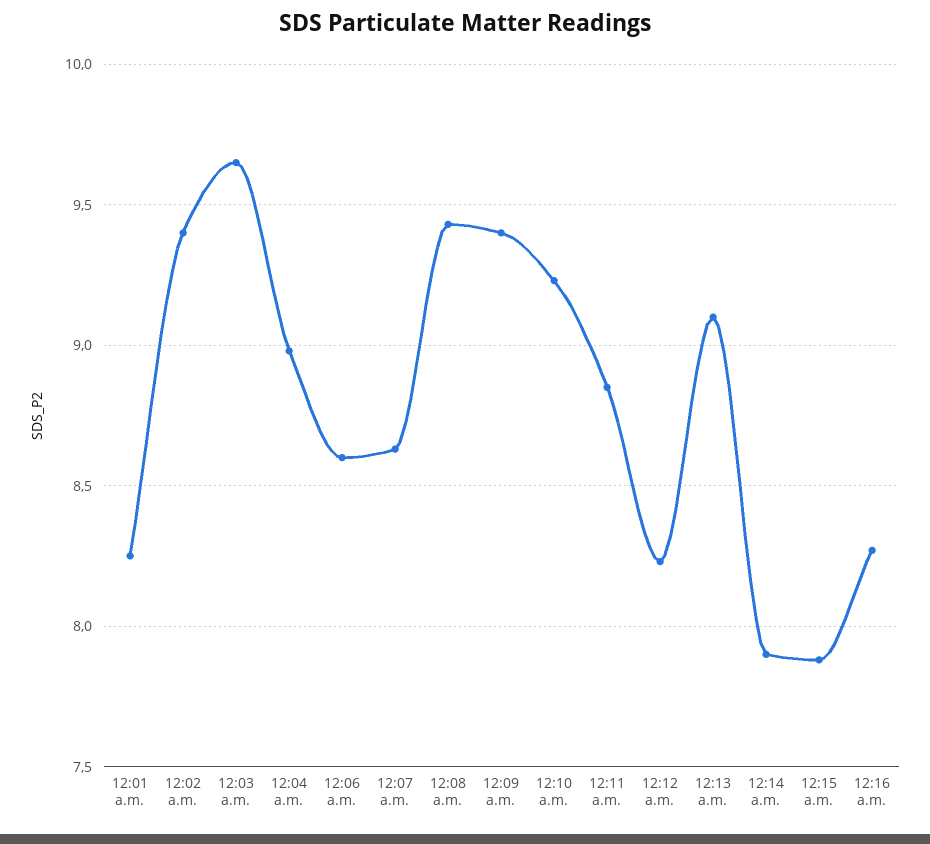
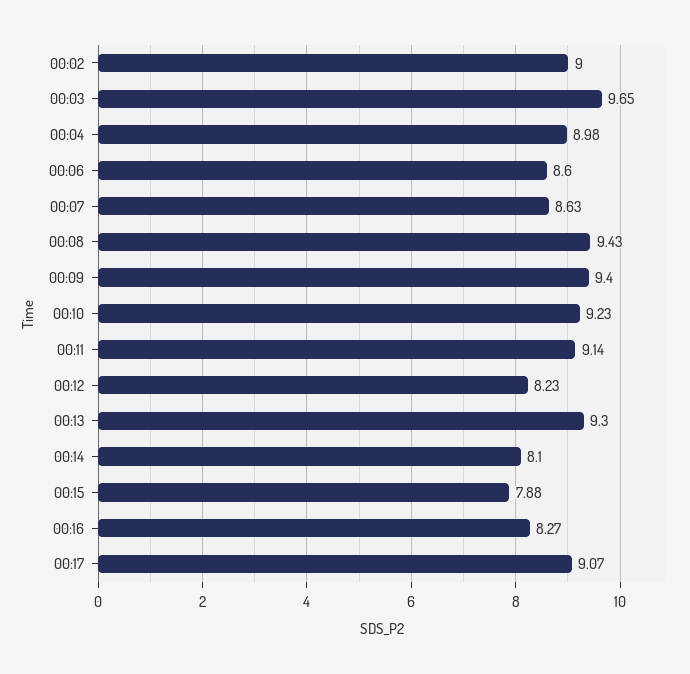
12:01 a.m.: 8.25 -> none
12:02 a.m.: 9.4 -> 9
12:11 a.m.: 8.85 -> 9.14
12:13 a.m.: 9.1 -> 9.3
12:14 a.m.: 7.9 -> 8.1
00:17: none -> 9.07

